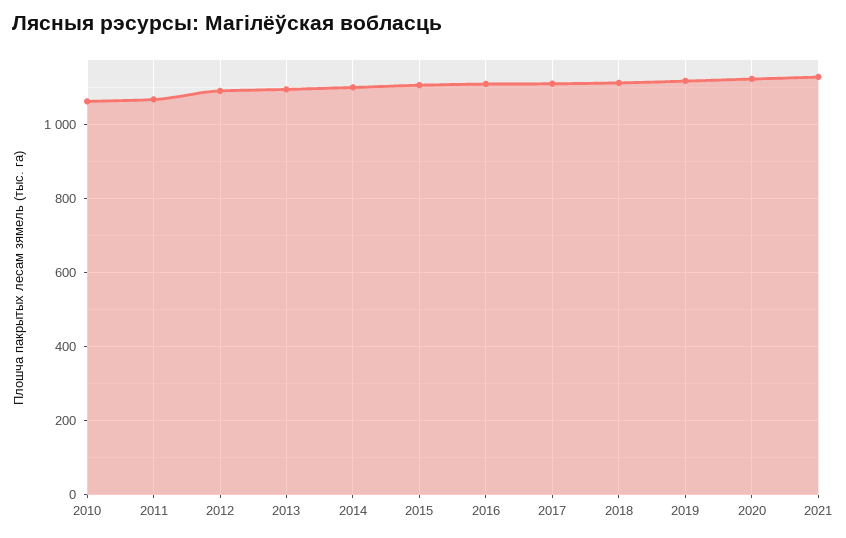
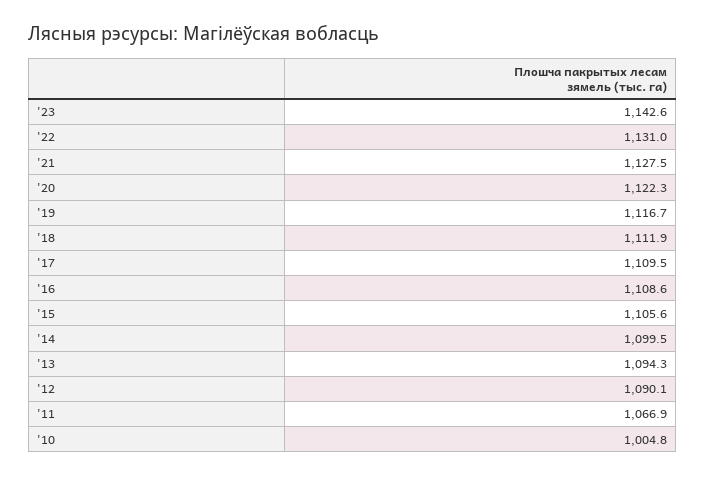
2010: 1060 -> 1004.8
'23: none -> 1142.6
'22: none -> 1131

